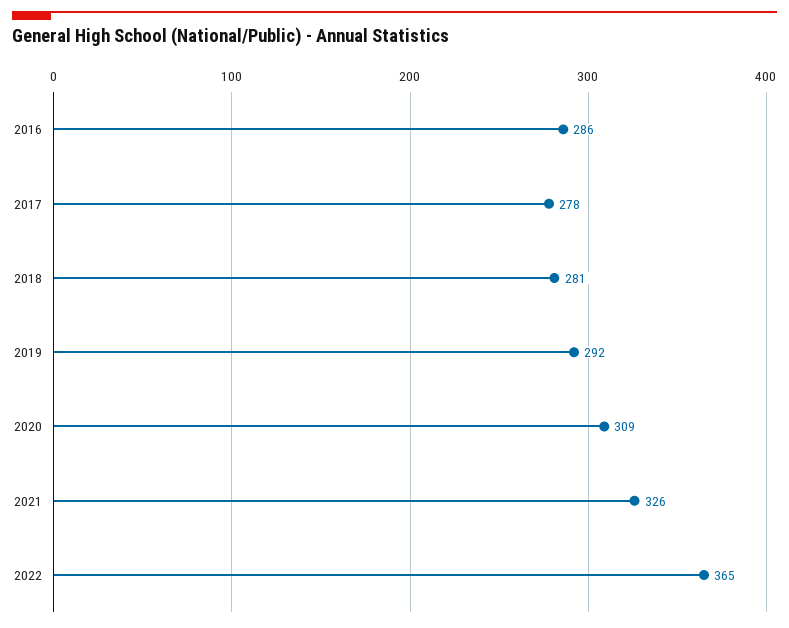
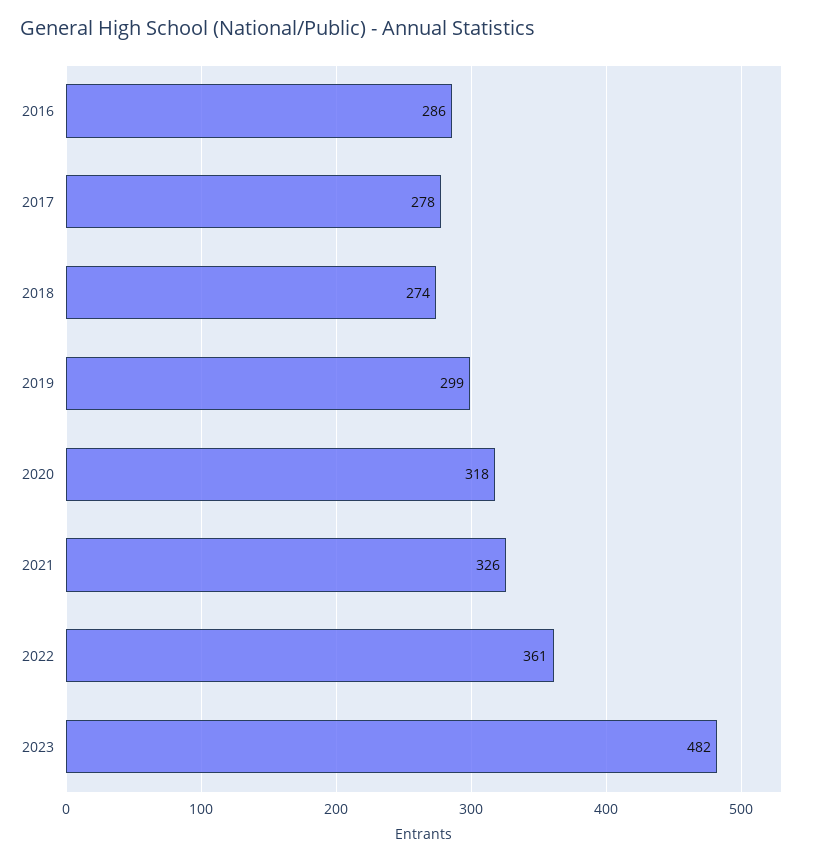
2018: 281 -> 274
2019: 292 -> 299
2020: 309 -> 318
2022: 365 -> 361
2023: none -> 482

